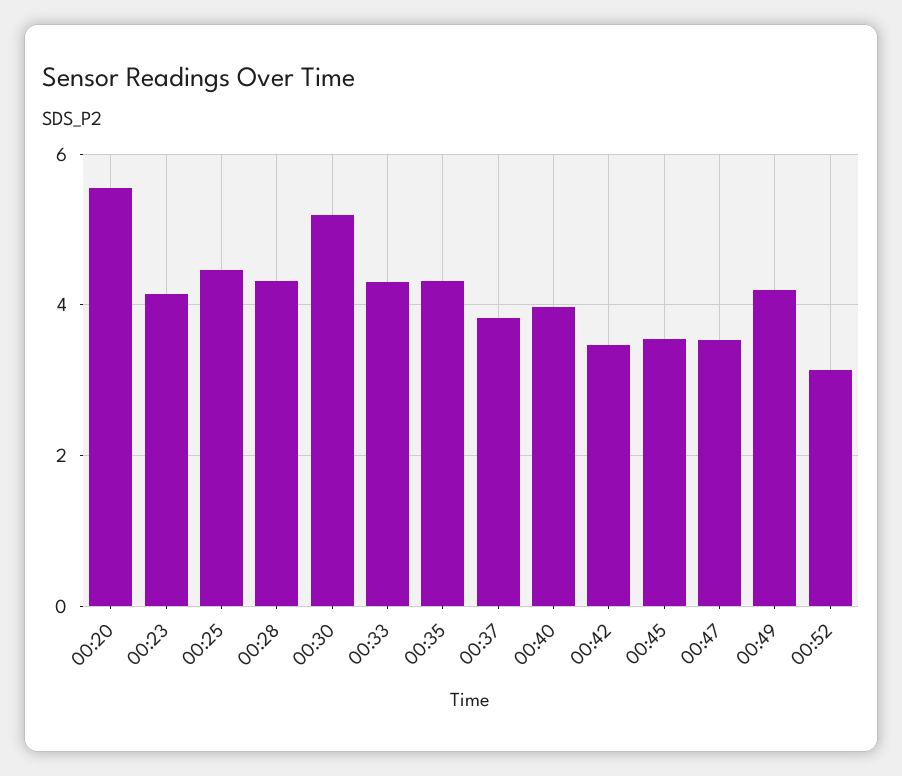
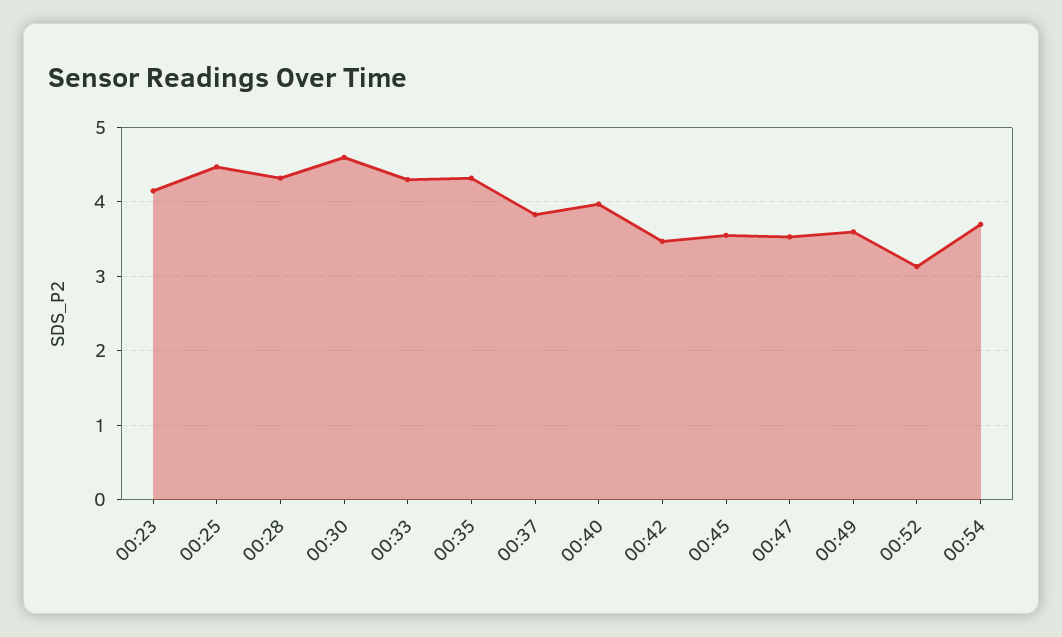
00:20: 5.6 -> none
00:30: 5.2 -> 4.6
00:49: 4.2 -> 3.6
00:54: none -> 3.7

